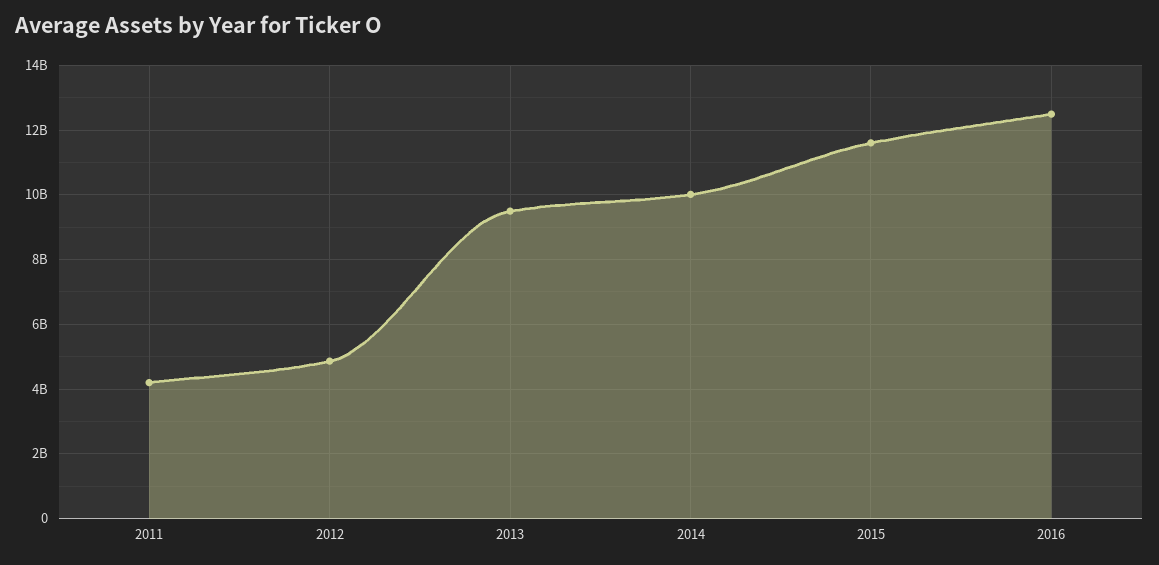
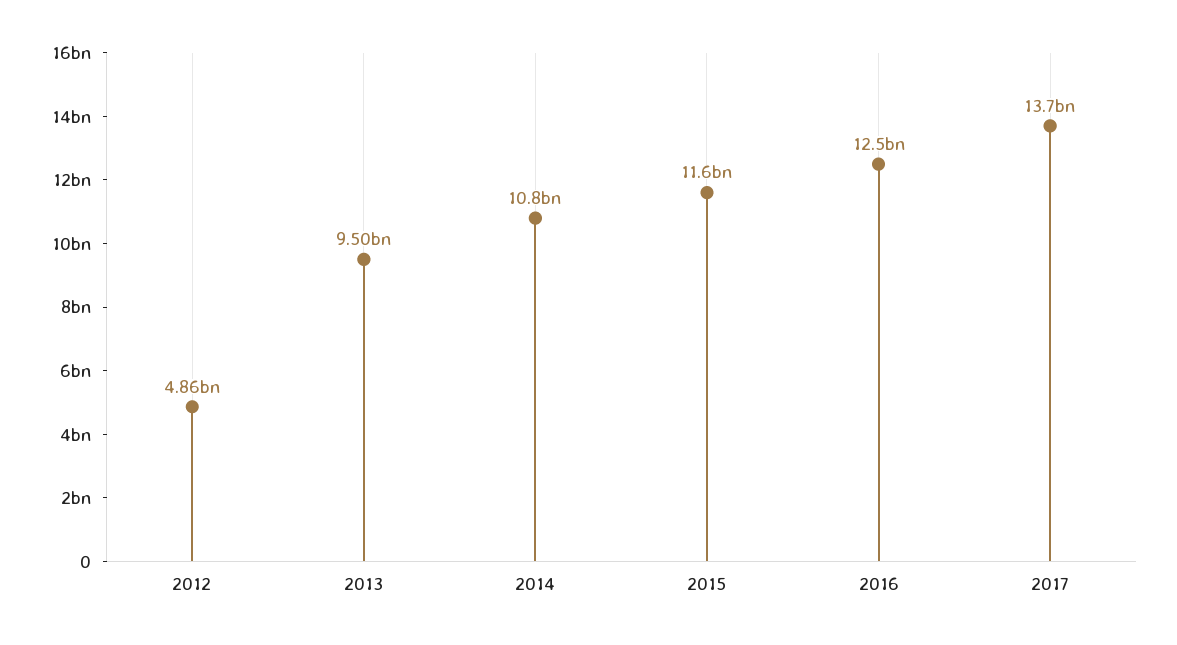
2011: 4200000000 -> none
2014: 10000000000 -> 10800000000
2017: none -> 13700000000

